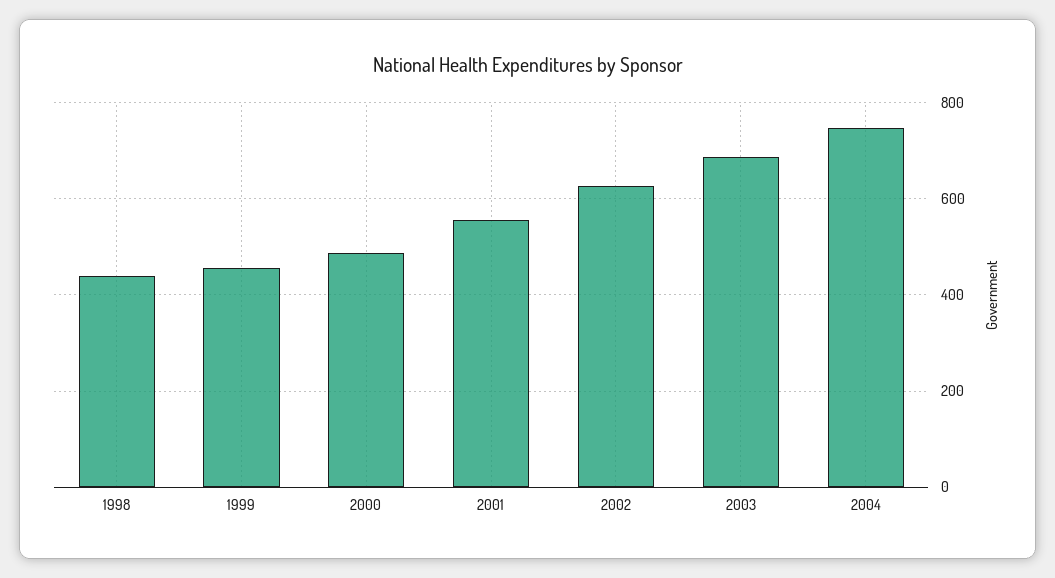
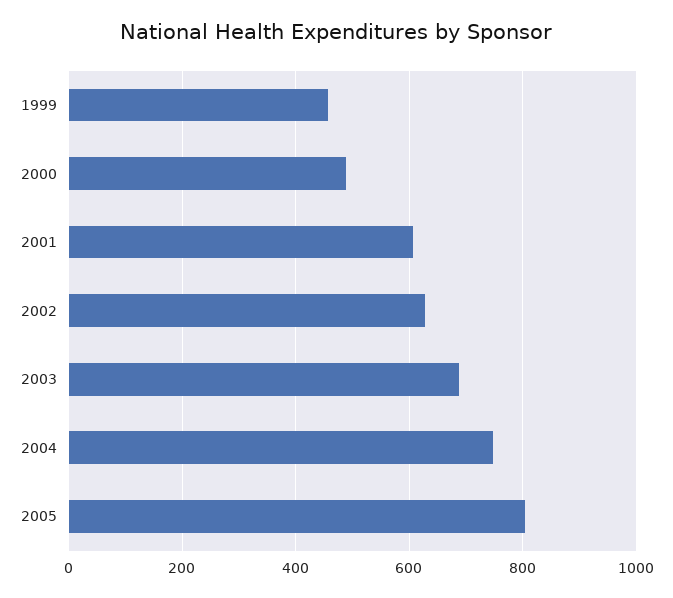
1998: 440 -> none
2001: 560 -> 600
2005: none -> 800

